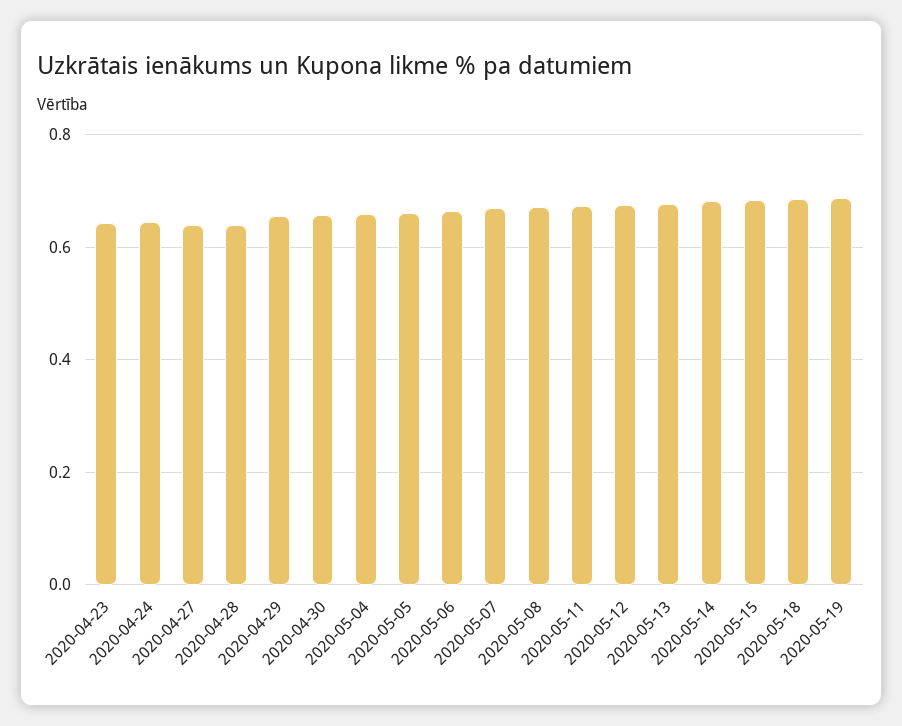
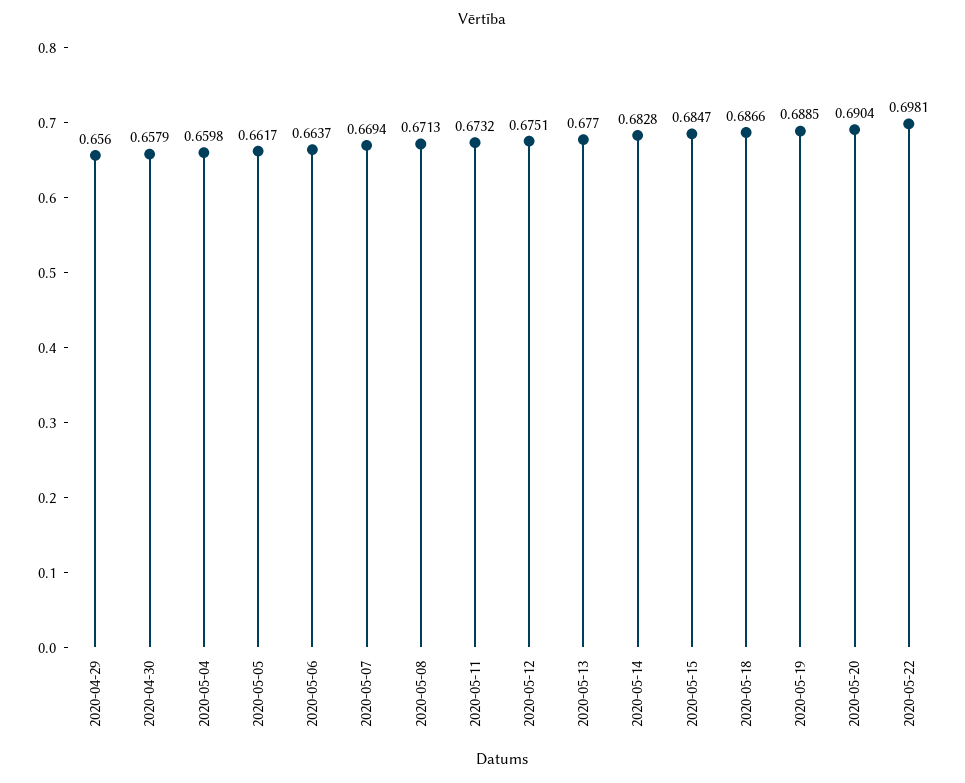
2020-04-23: 0.64 -> none
2020-04-24: 0.64 -> none
2020-04-27: 0.64 -> none
2020-04-28: 0.64 -> none
2020-05-20: none -> 0.6904
2020-05-22: none -> 0.6981

